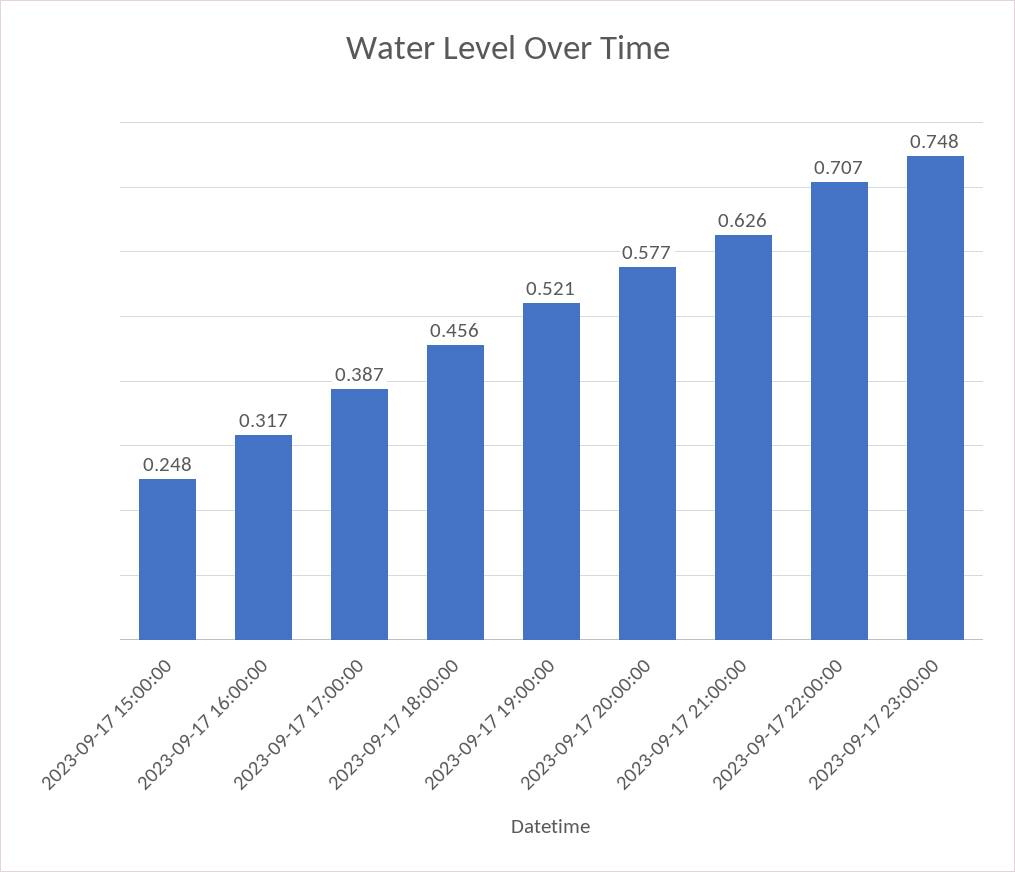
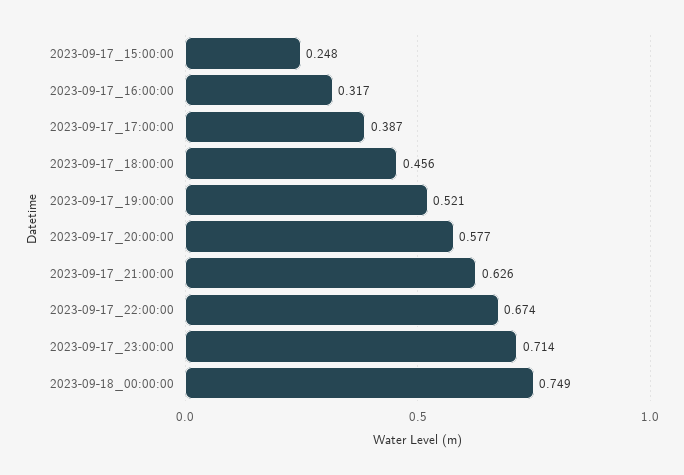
2023-09-17 22:00:00: 0.707 -> 0.674
2023-09-17 23:00:00: 0.748 -> 0.714
2023-09-18_00:00:00: none -> 0.749

